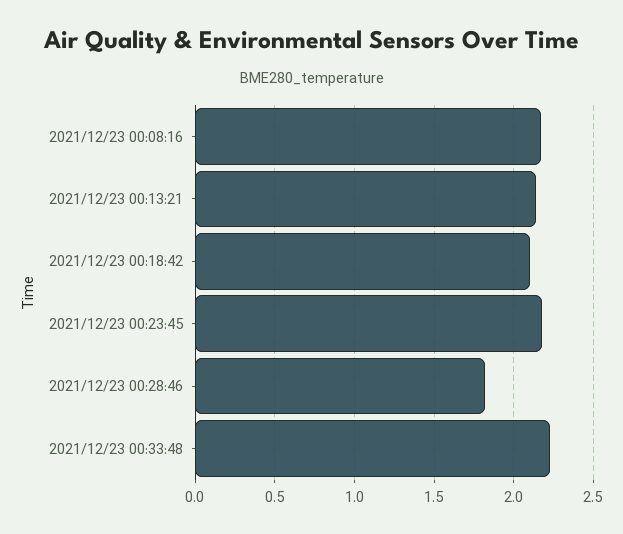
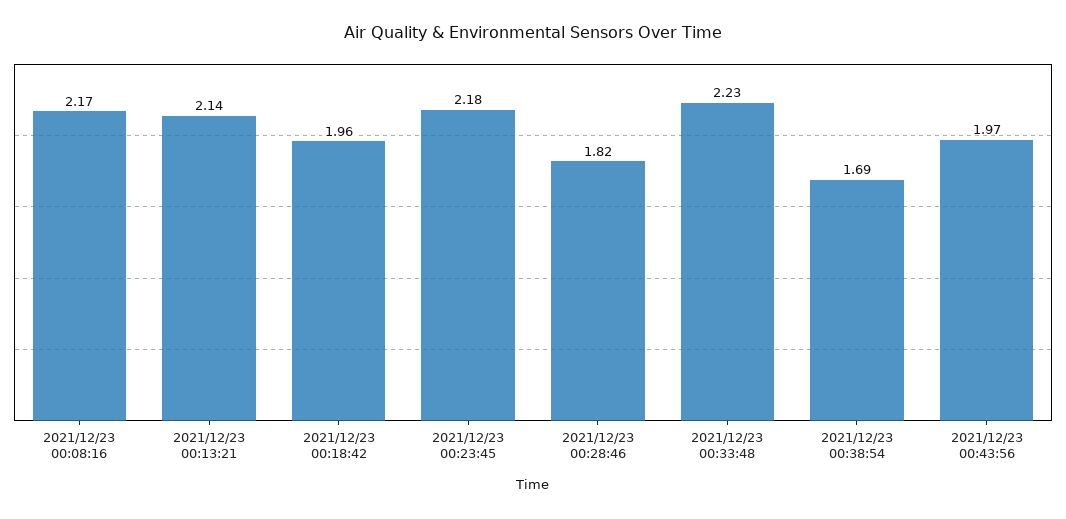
2021/12/23 00:18:42: 2.1 -> 1.96
2021/12/23 00:38:54: none -> 1.69
2021/12/23 00:43:56: none -> 1.97

